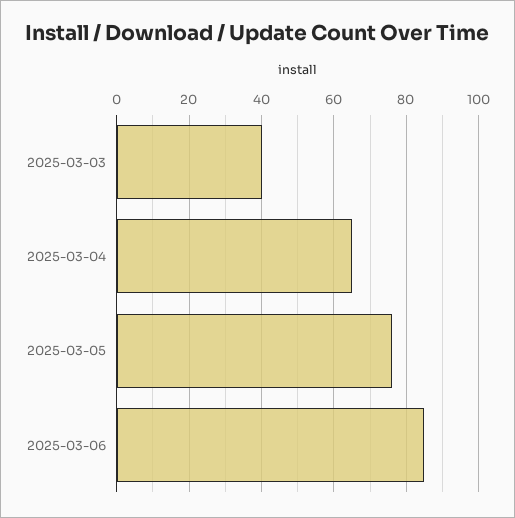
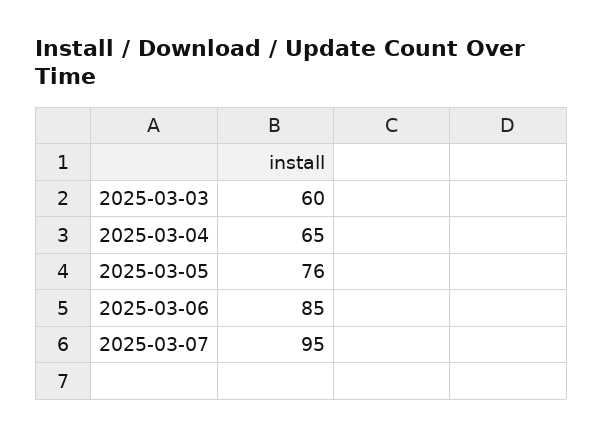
2025-03-03: 40 -> 60
2025-03-07: none -> 95

